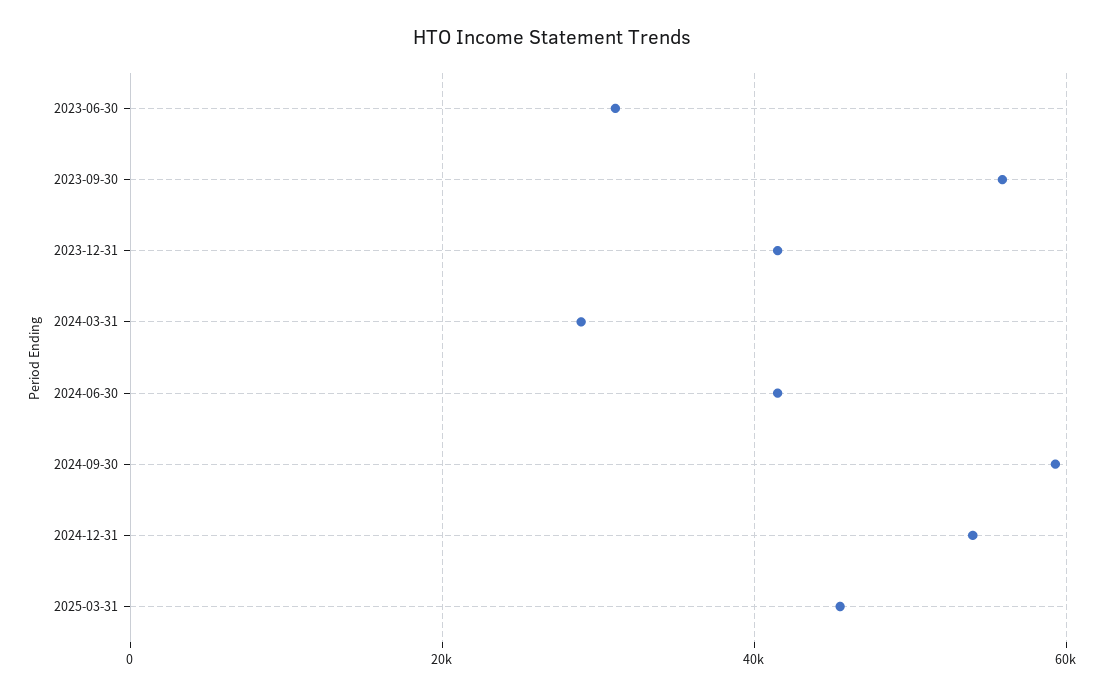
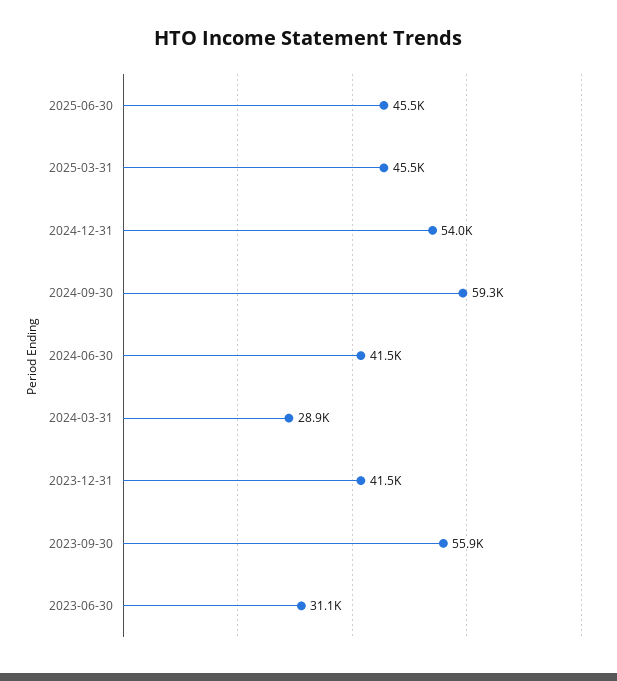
2025-06-30: none -> 45500

